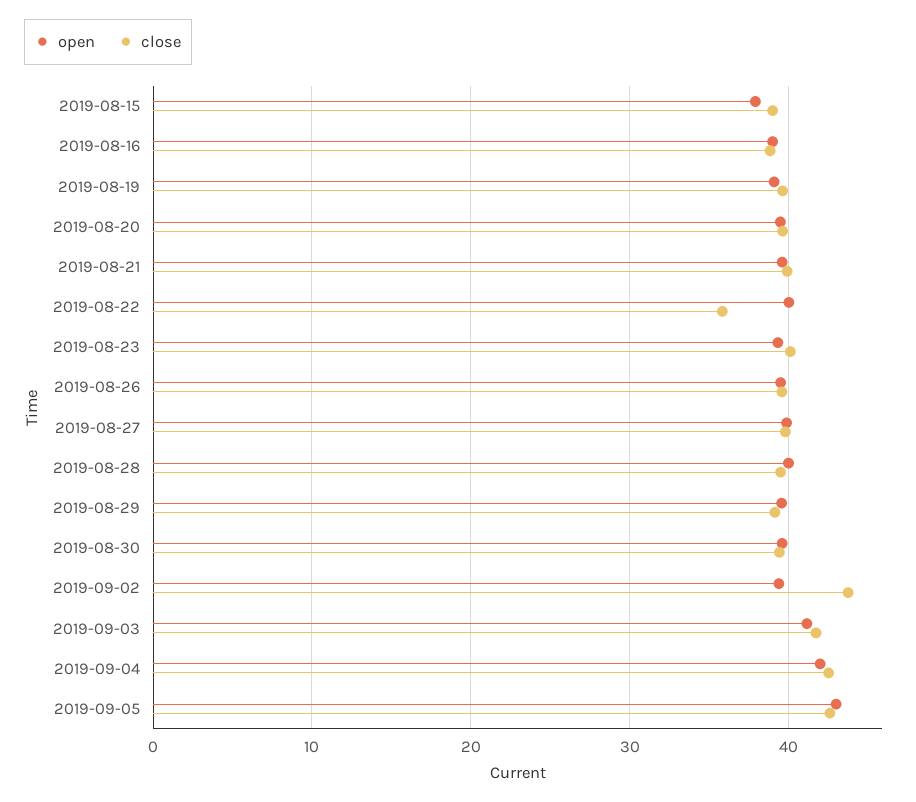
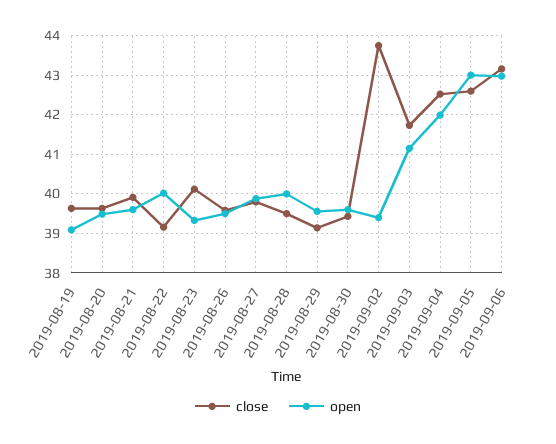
open, 2019-08-15: 38 -> none
close, 2019-08-15: 39 -> none
open, 2019-08-16: 39 -> none
close, 2019-08-16: 39 -> none
close, 2019-08-22: 36 -> 39.2
close, 2019-09-06: none -> 43.2
open, 2019-09-06: none -> 43

